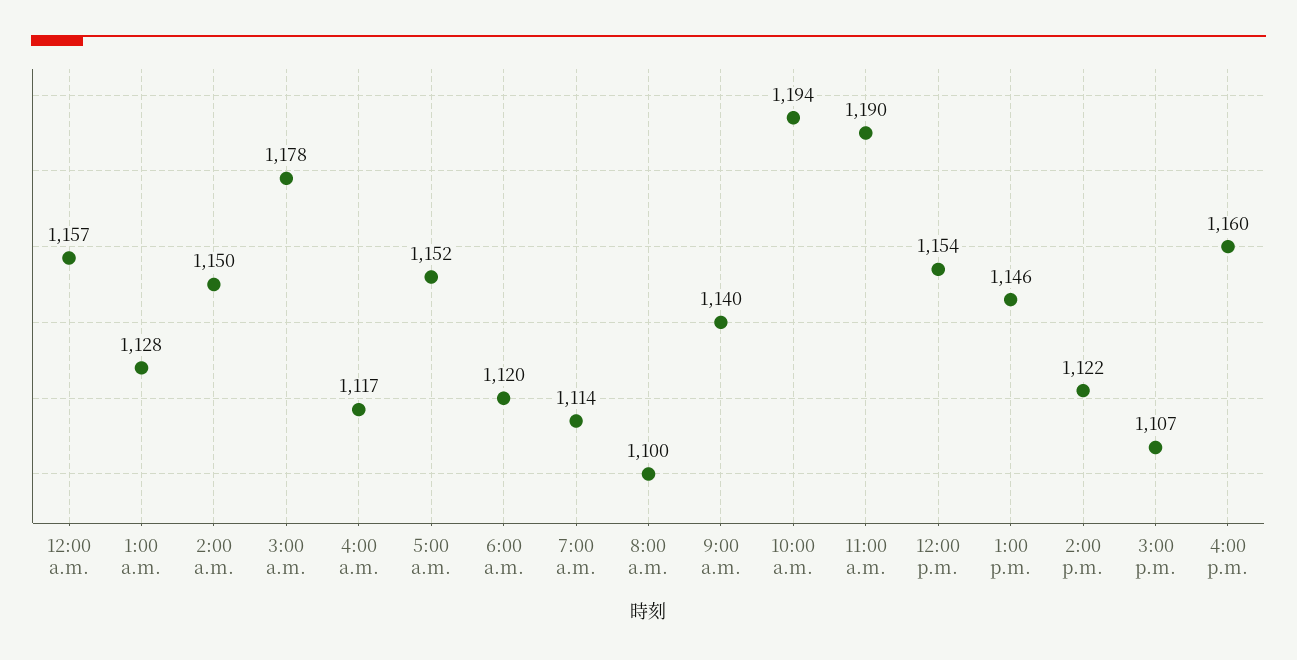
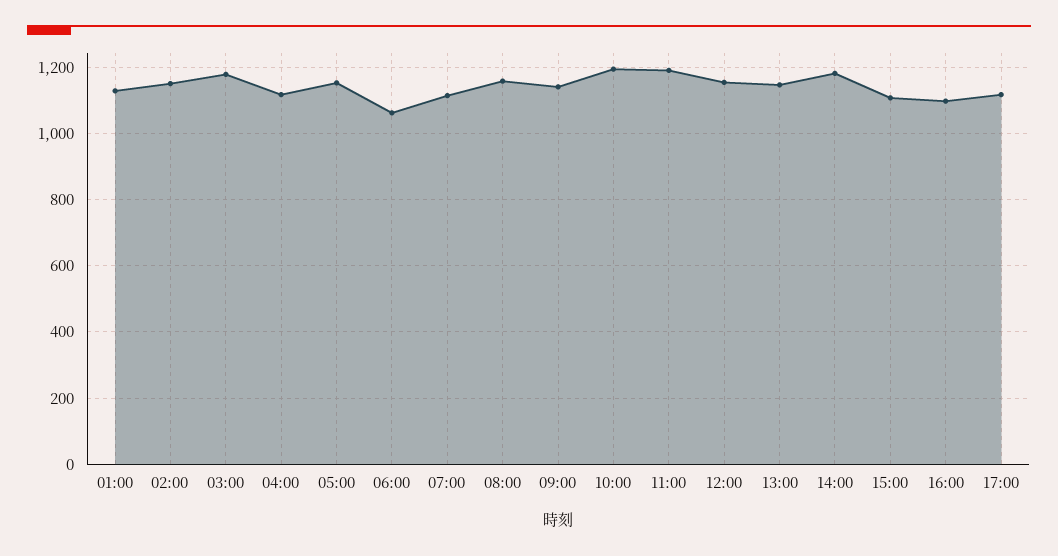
12:00 a.m.: 1157 -> none
6:00 a.m.: 1120 -> 1060
8:00 a.m.: 1100 -> 1160
2:00 p.m.: 1122 -> 1180
4:00 p.m.: 1160 -> 1100
17:00: none -> 1120

